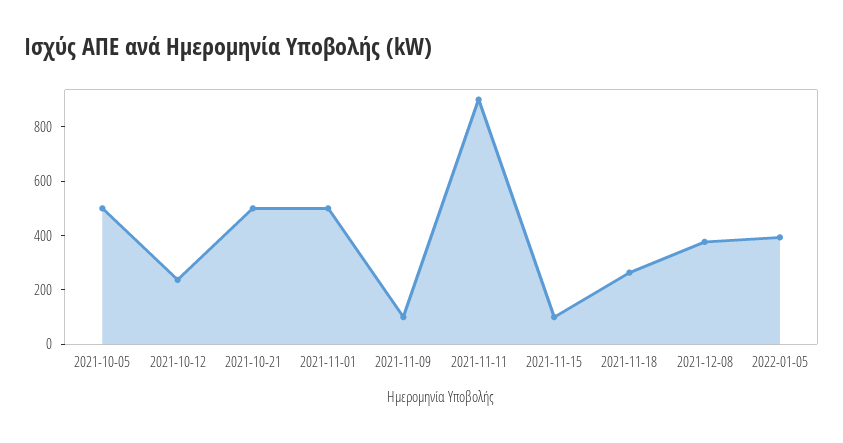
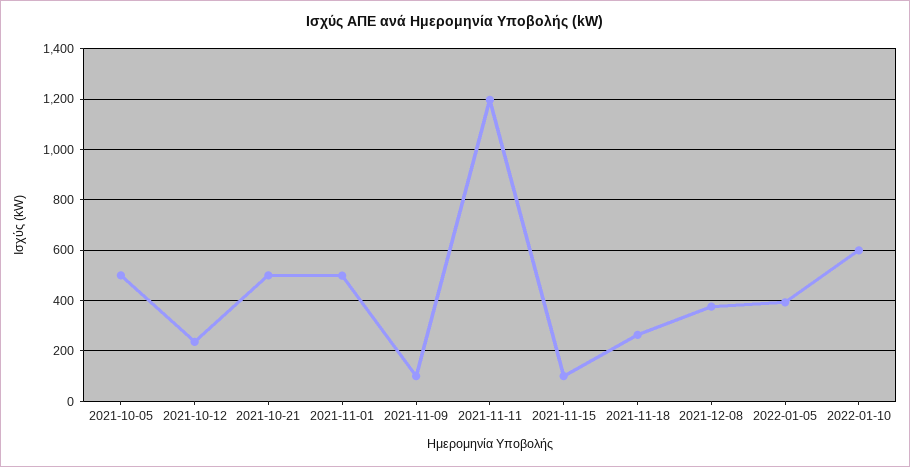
2021-11-11: 900 -> 1200
2022-01-10: none -> 600

